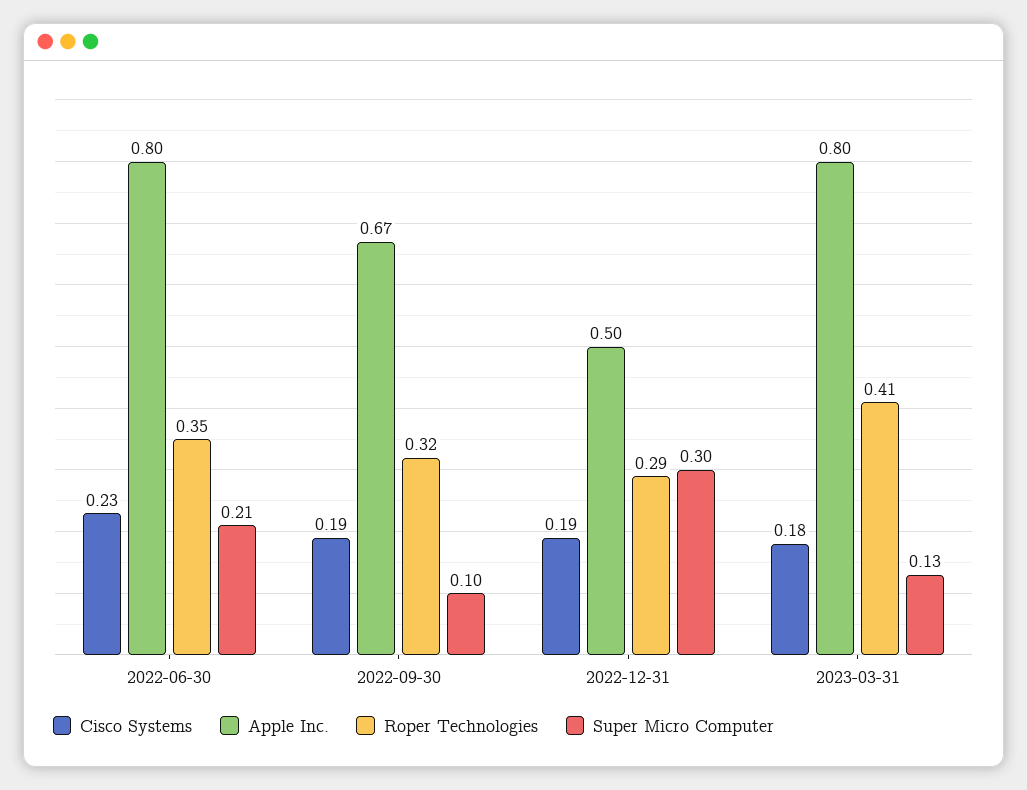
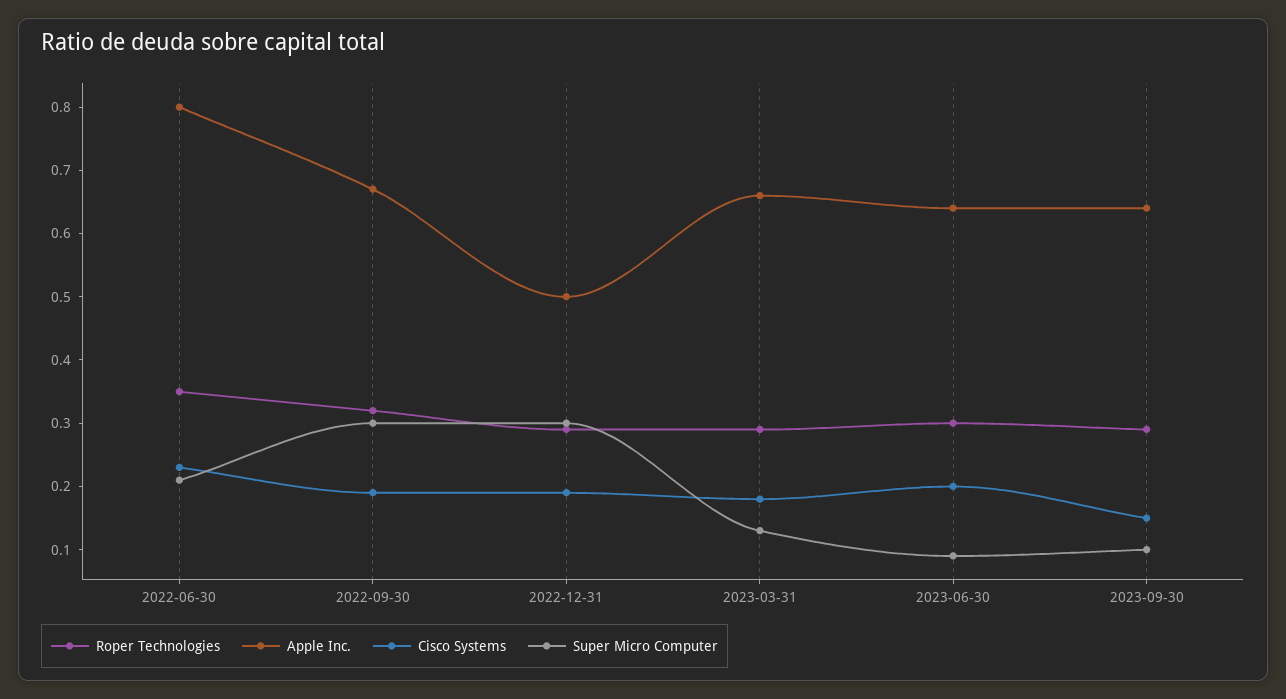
Super Micro Computer, 2022-09-30: 0.1 -> 0.3
Apple Inc., 2023-03-31: 0.8 -> 0.65
Roper Technologies, 2023-03-31: 0.41 -> 0.3
Roper Technologies, 2023-06-30: none -> 0.3
Apple Inc., 2023-06-30: none -> 0.65
Cisco Systems, 2023-06-30: none -> 0.2
Super Micro Computer, 2023-06-30: none -> 0.1
Roper Technologies, 2023-09-30: none -> 0.3
Apple Inc., 2023-09-30: none -> 0.65
Cisco Systems, 2023-09-30: none -> 0.15
Super Micro Computer, 2023-09-30: none -> 0.1

